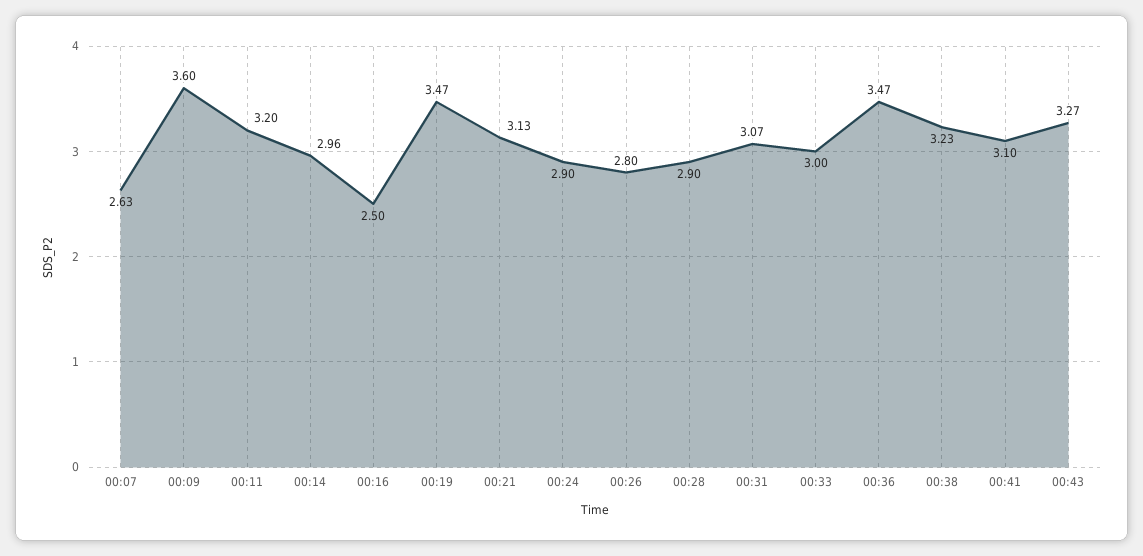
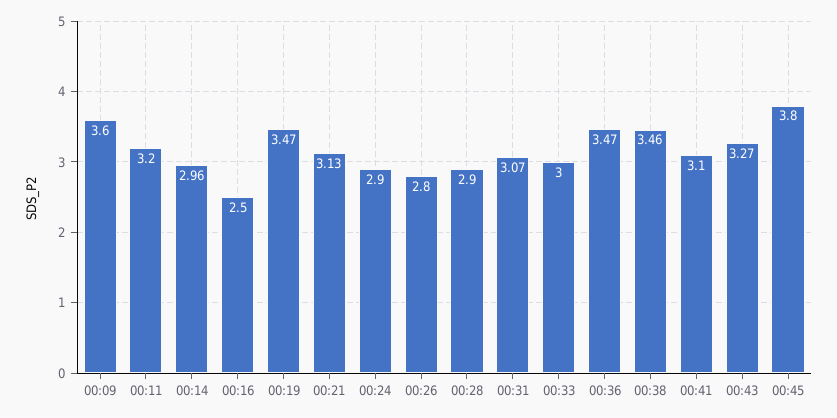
00:07: 2.63 -> none
00:38: 3.23 -> 3.46
00:45: none -> 3.8

